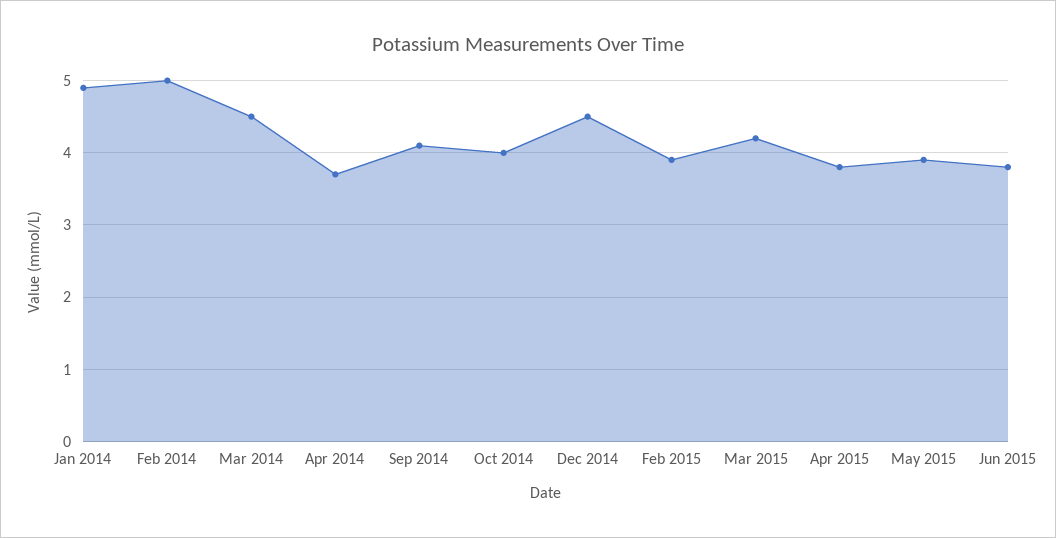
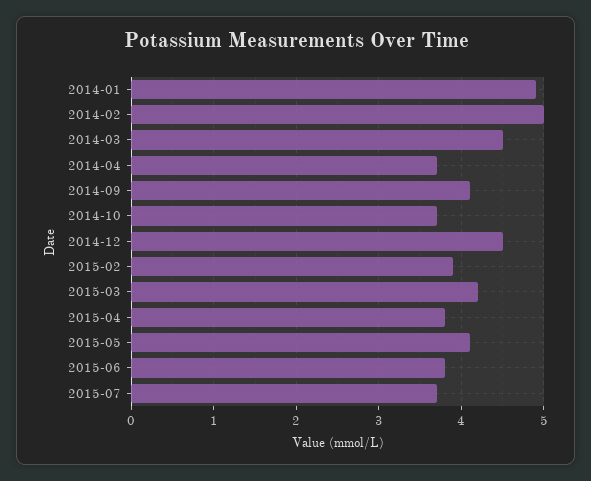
Oct 2014: 4 -> 3.7
May 2015: 3.9 -> 4.1
2015-07: none -> 3.7

